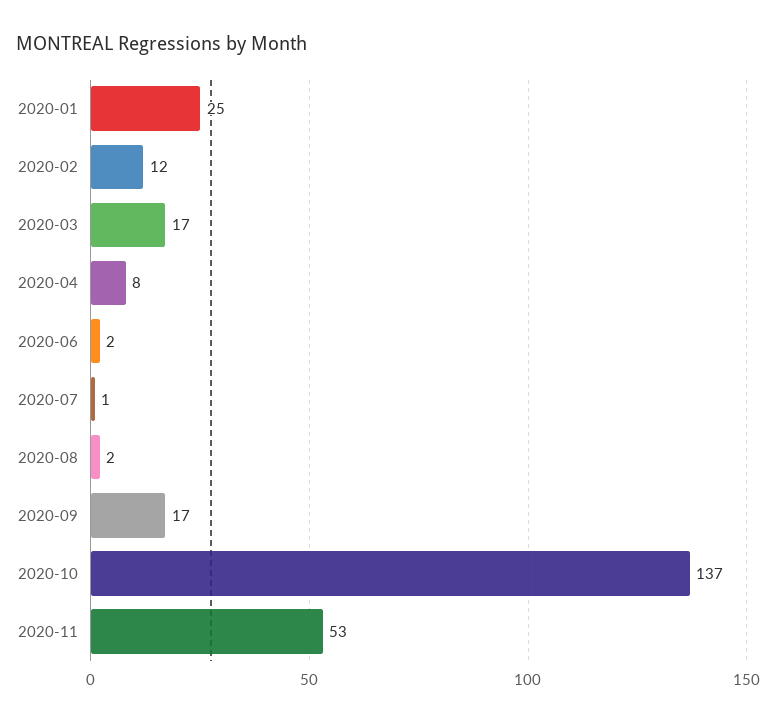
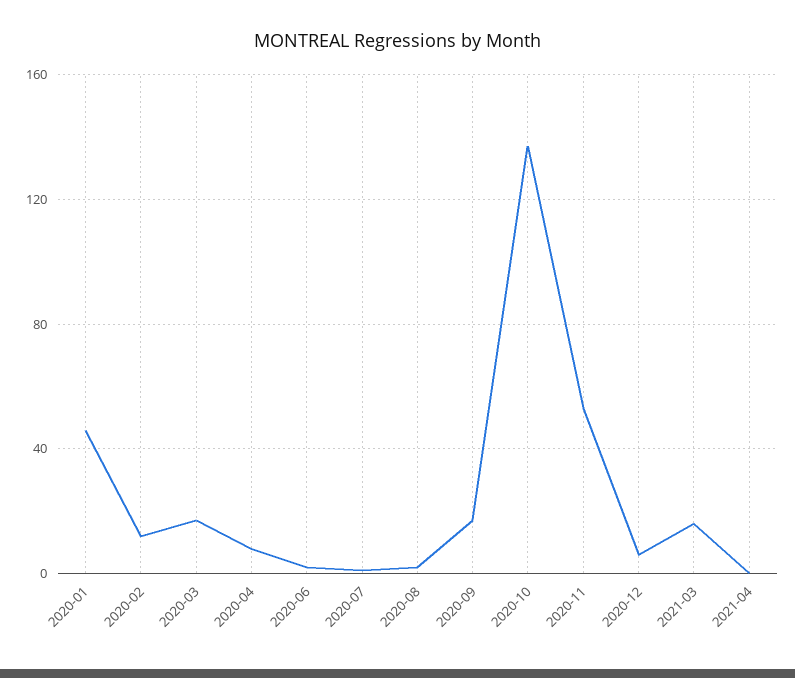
2020-01: 25 -> 45
2020-12: none -> 5
2021-03: none -> 15
2021-04: none -> 0

